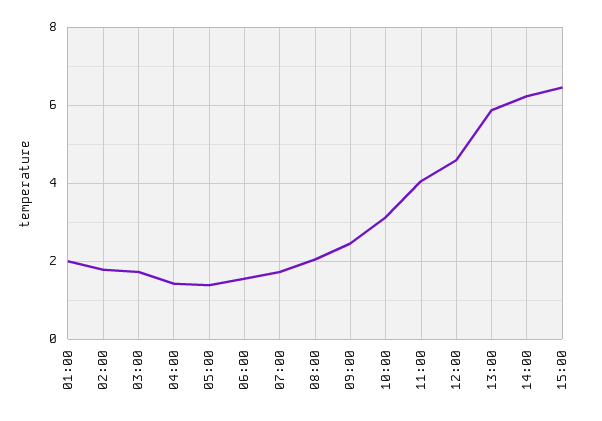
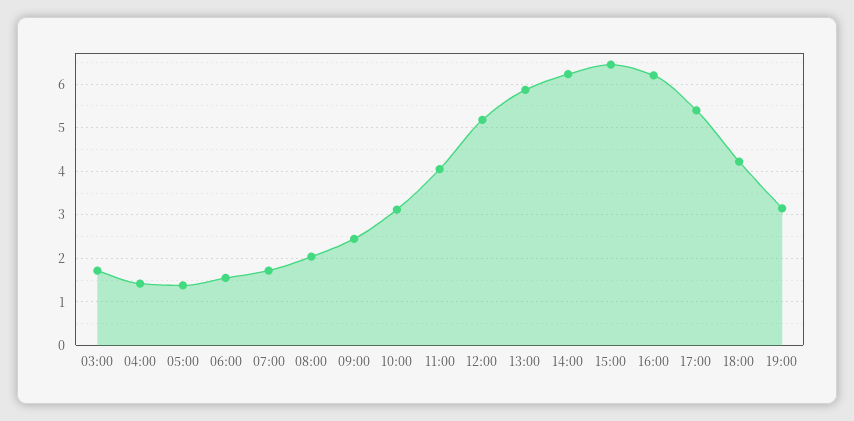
01:00: 2 -> none
02:00: 1.8 -> none
12:00: 4.6 -> 5.2
16:00: none -> 6.2
17:00: none -> 5.4
18:00: none -> 4.2
19:00: none -> 3.2

